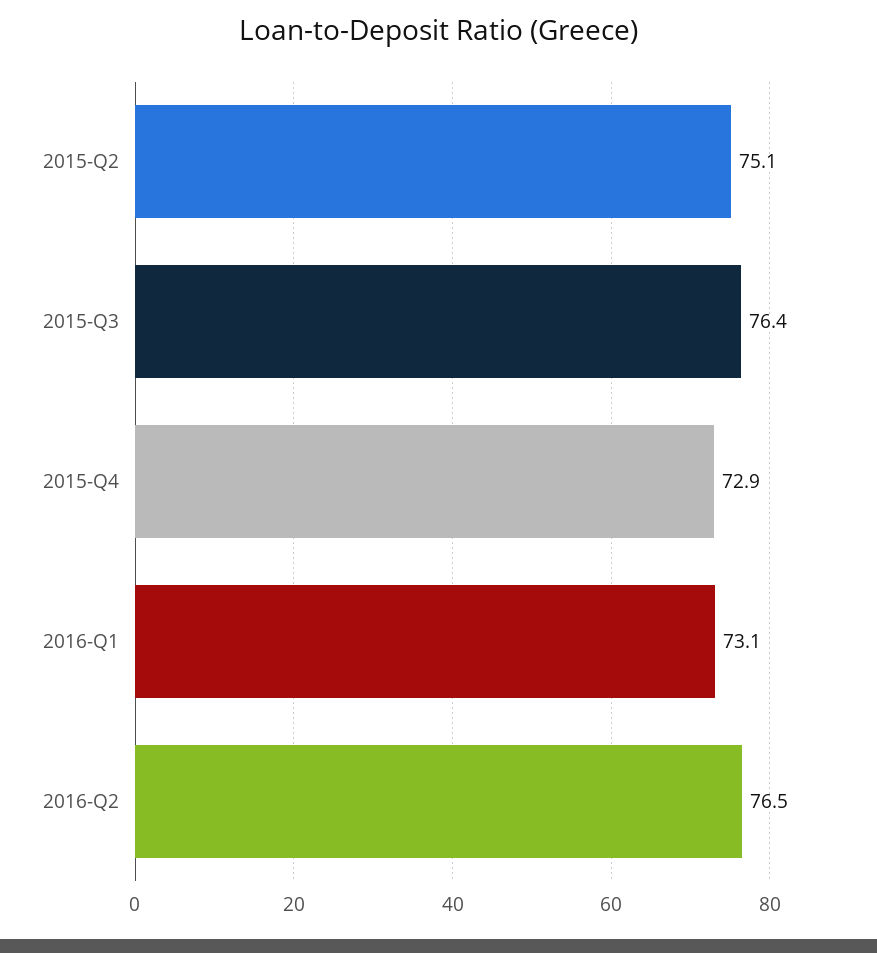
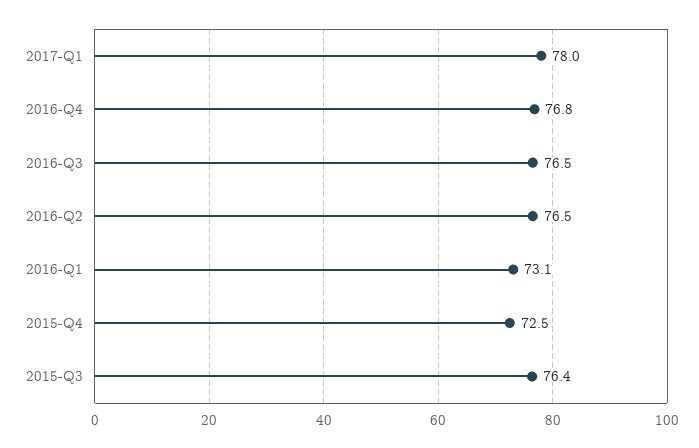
2015-Q2: 75.1 -> none
2015-Q4: 72.9 -> 72.5
2017-Q1: none -> 78
2016-Q4: none -> 76.8
2016-Q3: none -> 76.5

